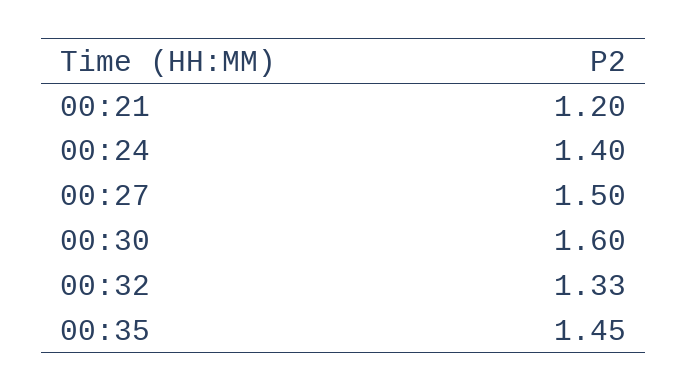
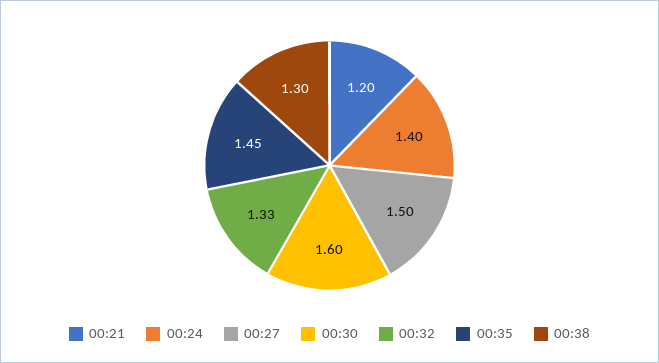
00:38: none -> 1.3

